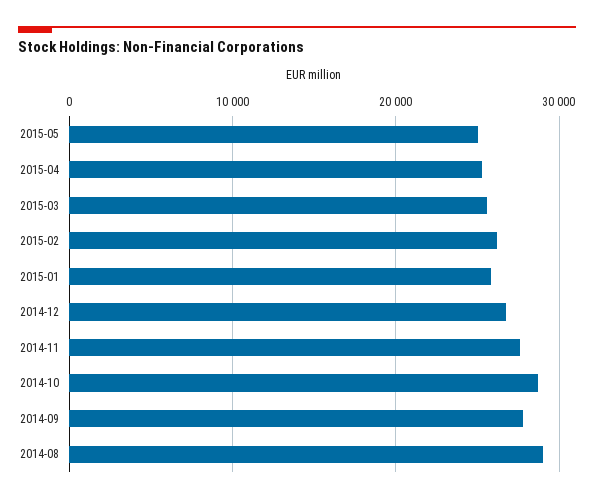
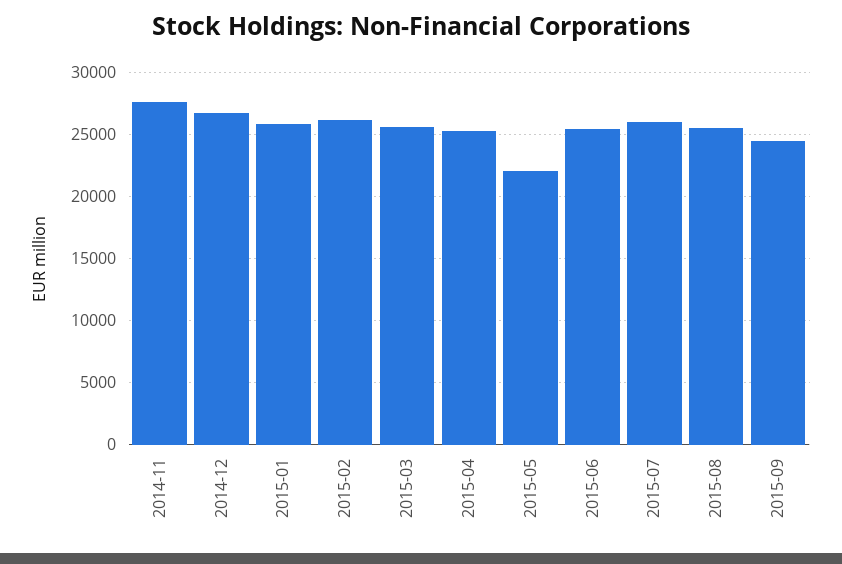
2015-05: 25000 -> 22000
2014-10: 29000 -> none
2014-09: 28000 -> none
2014-08: 29000 -> none
2015-06: none -> 25500
2015-07: none -> 26000
2015-08: none -> 25500
2015-09: none -> 24500

